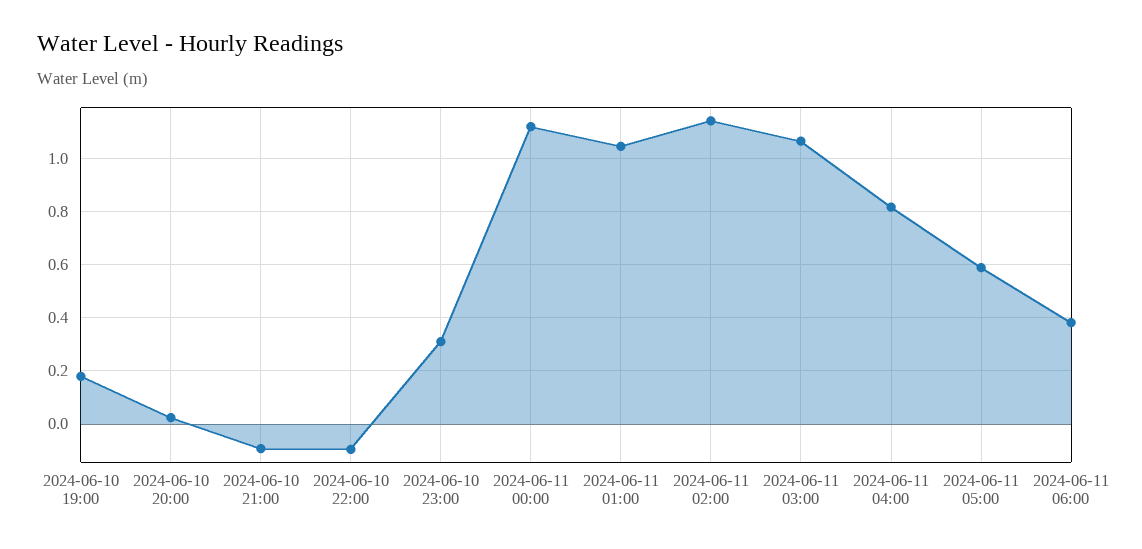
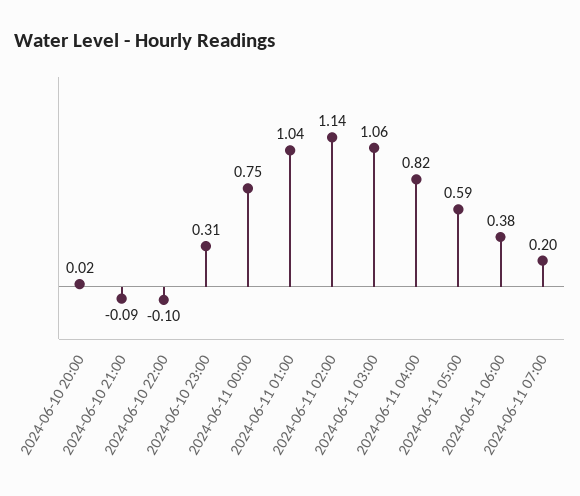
2024-06-10 19:00: 0.175 -> none
2024-06-11 00:00: 1.125 -> 0.75
2024-06-11 07:00: none -> 0.2

